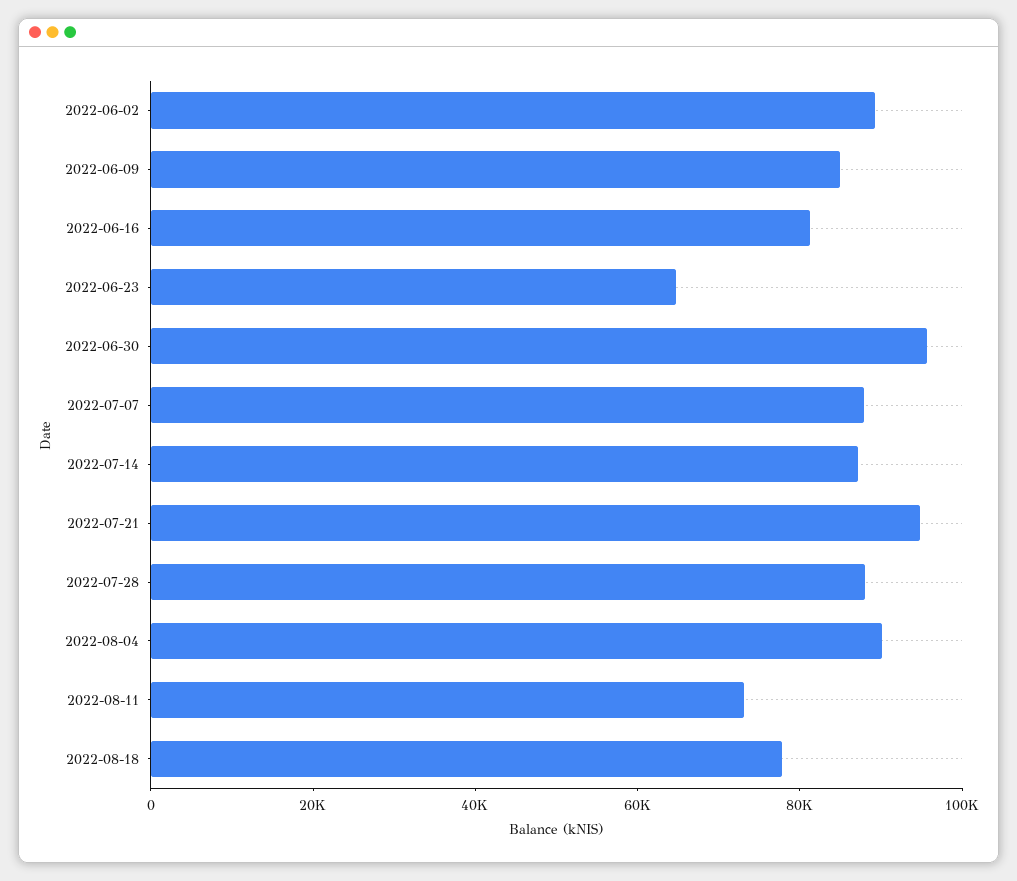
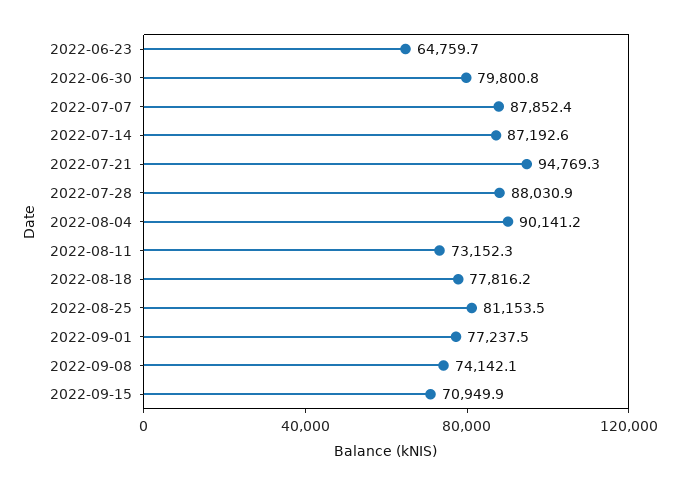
2022-06-02: 90000 -> none
2022-06-09: 85000 -> none
2022-06-16: 80000 -> none
2022-06-30: 95000 -> 79800.8
2022-08-25: none -> 81153.5
2022-09-01: none -> 77237.5
2022-09-08: none -> 74142.1
2022-09-15: none -> 70949.9

